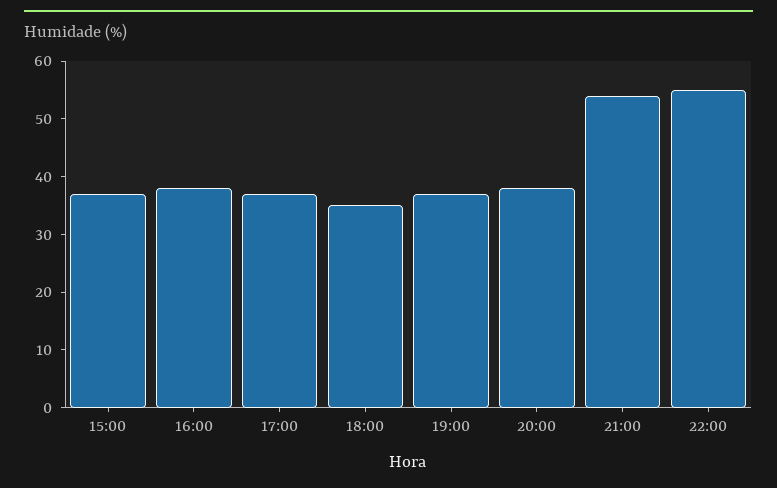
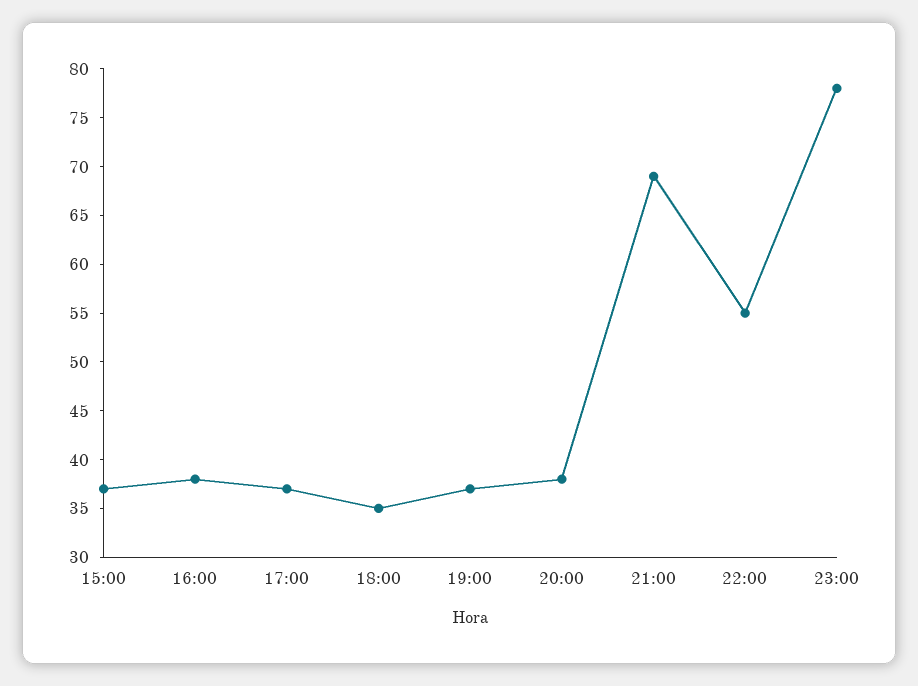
21:00: 55 -> 69
23:00: none -> 78

